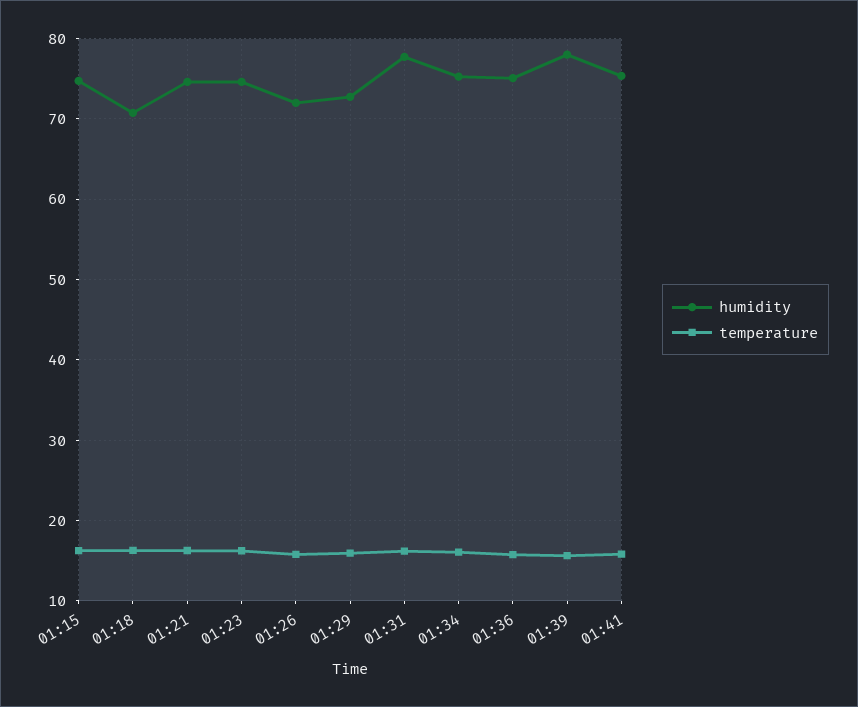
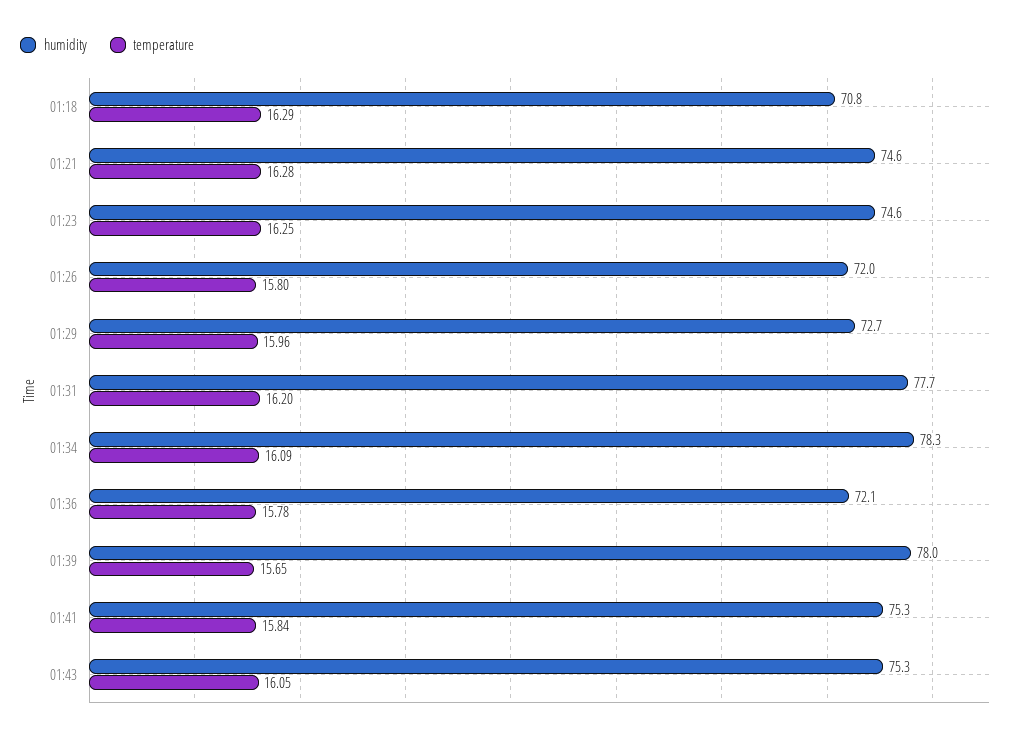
humidity, 01:15: 75 -> none
temperature, 01:15: 16 -> none
humidity, 01:34: 75 -> 78.3
humidity, 01:36: 75 -> 72.1
humidity, 01:43: none -> 75.3
temperature, 01:43: none -> 16.05

